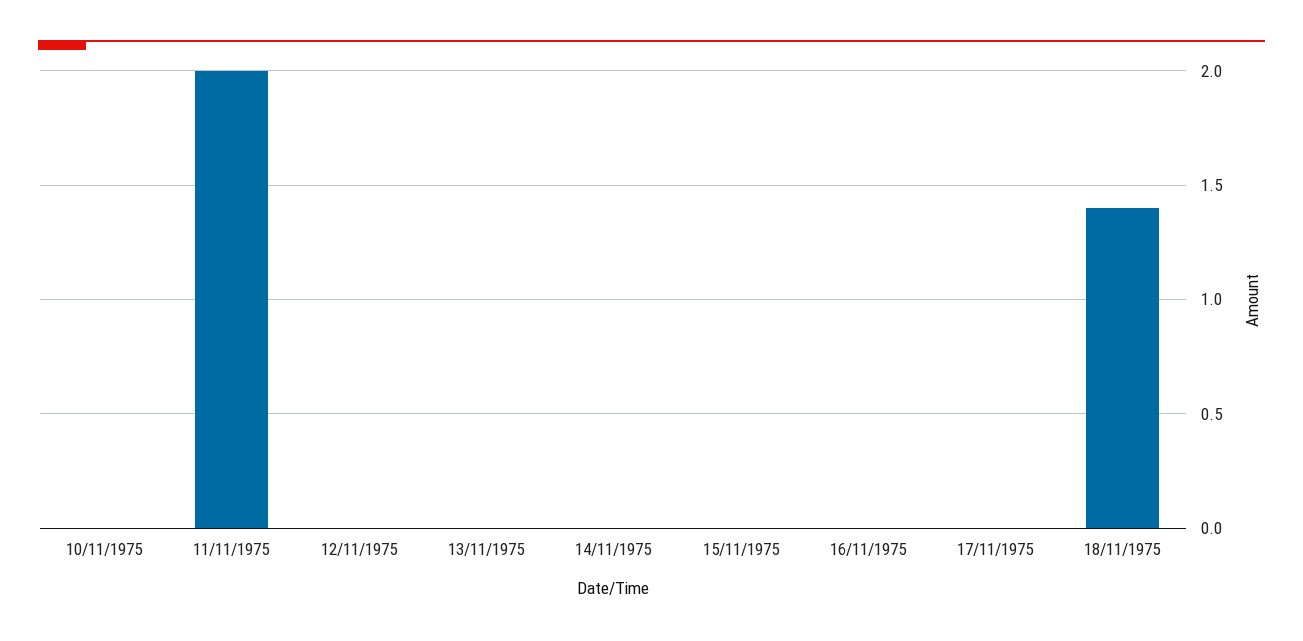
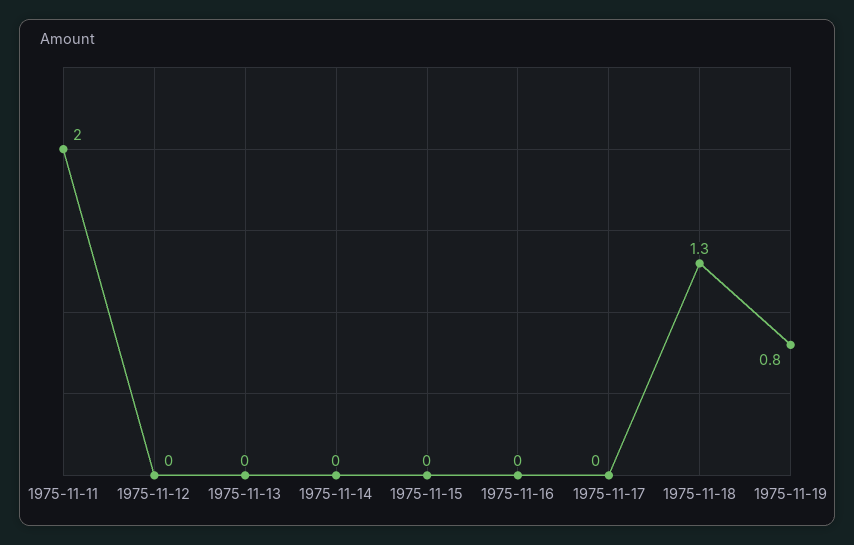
10/11/1975: 0 -> none
18/11/1975: 1.4 -> 1.3
1975-11-19: none -> 0.8

